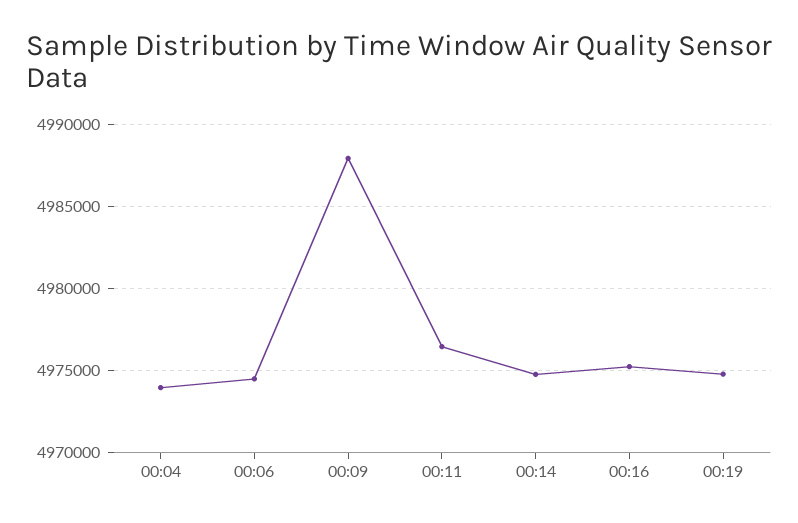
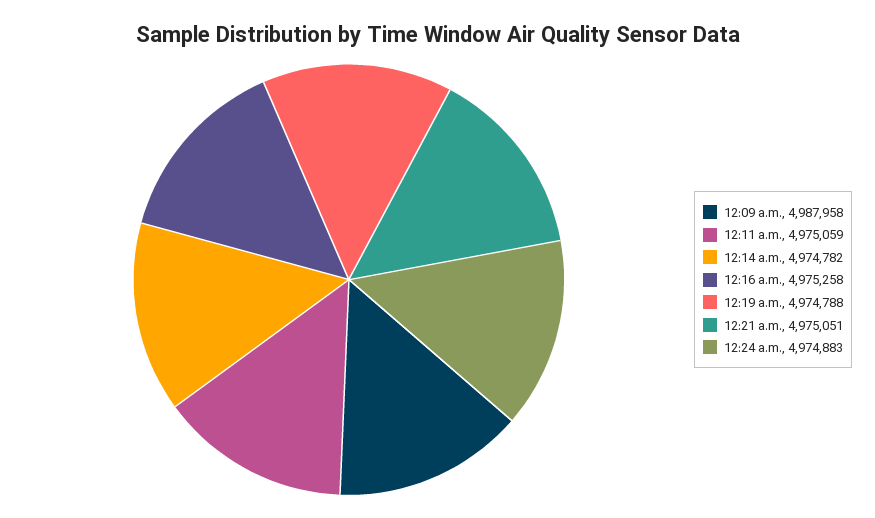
00:04: 4974000 -> none
00:06: 4974500 -> none
00:11: 4976500 -> 4975059
12:21 a.m.: none -> 4975051
12:24 a.m.: none -> 4974883

